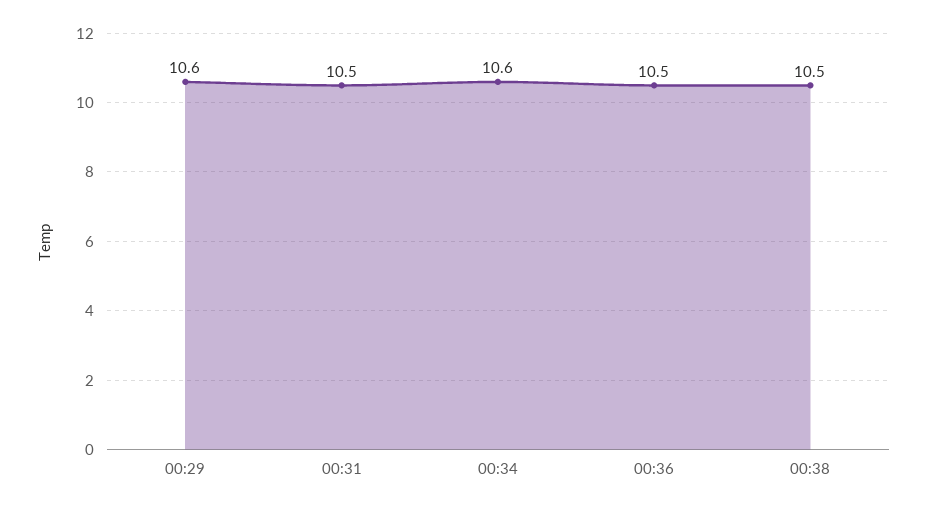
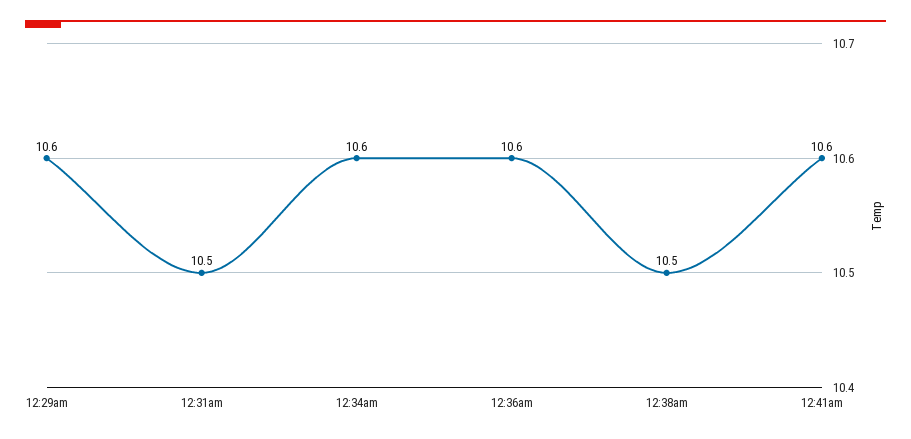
00:36: 10.5 -> 10.6
12:41am: none -> 10.6

